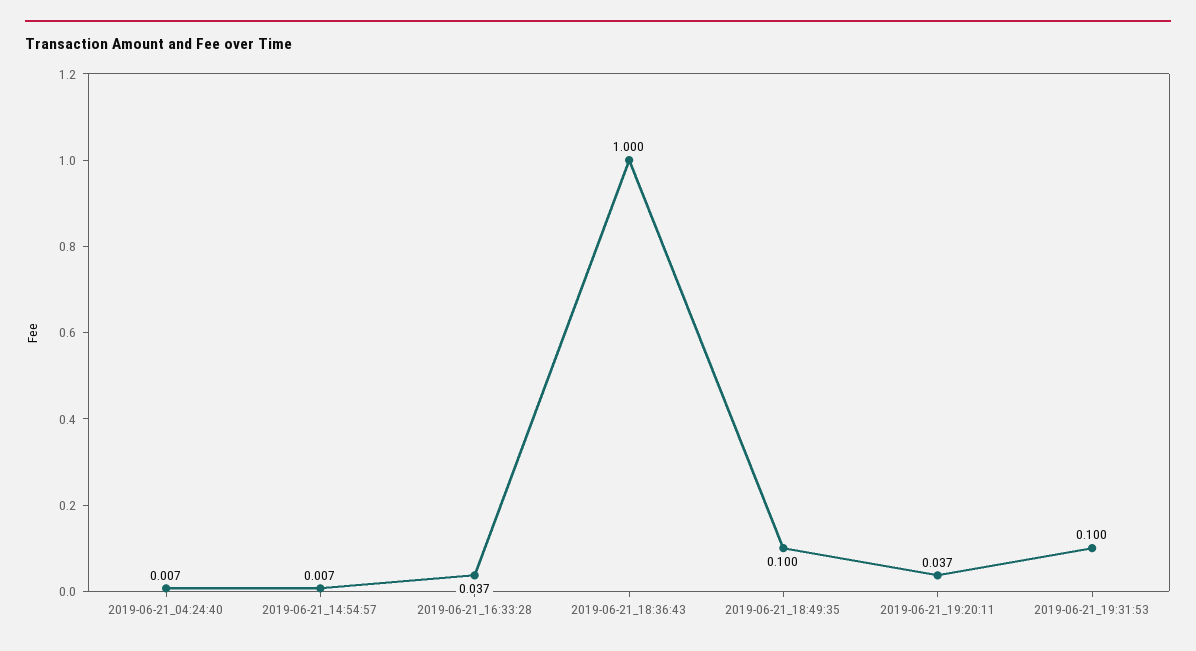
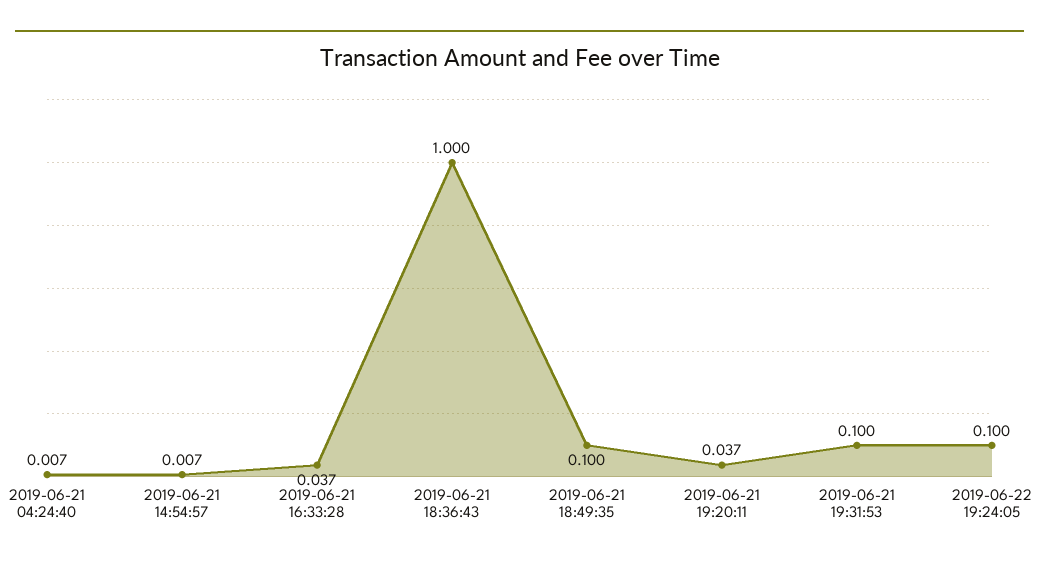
2019-06-22 19:24:05: none -> 0.1

